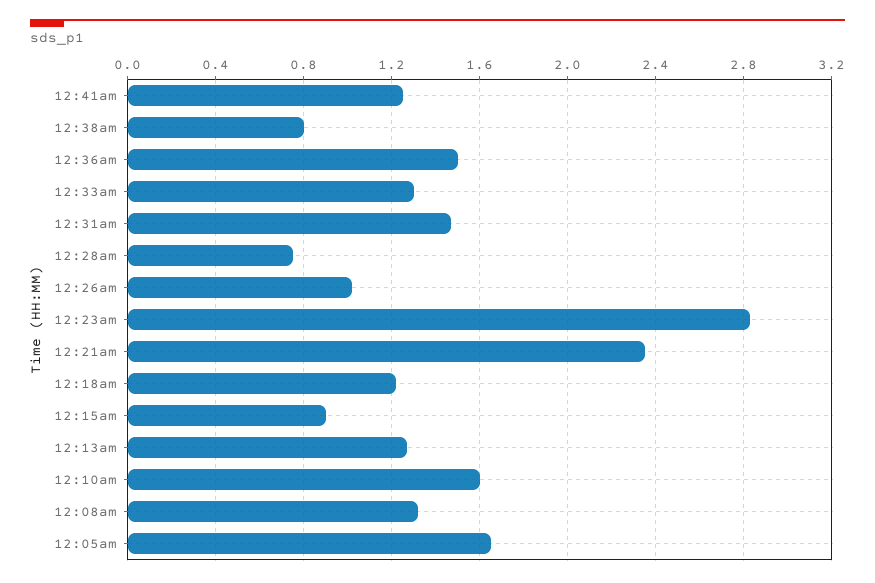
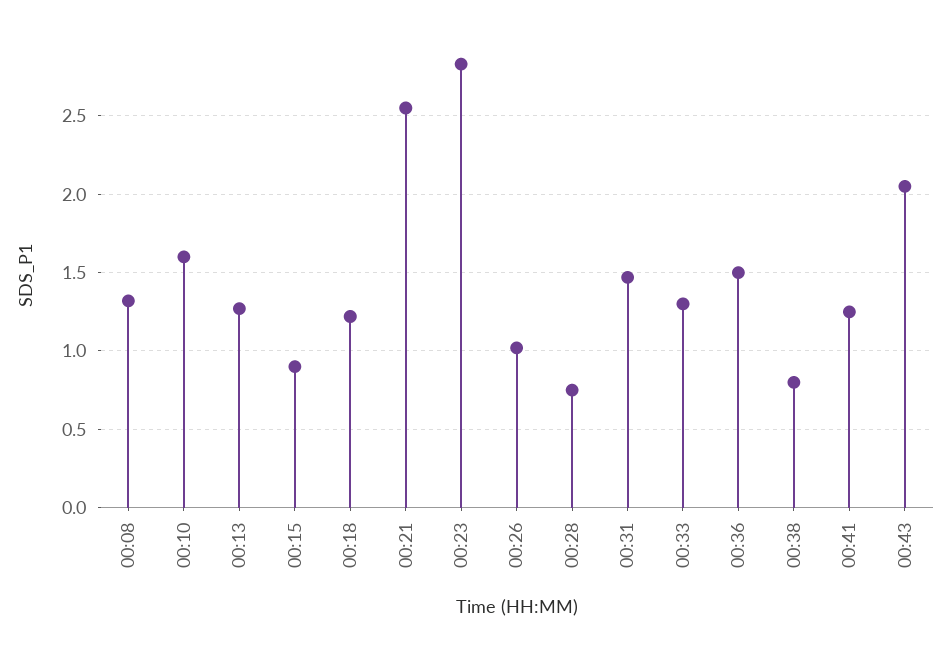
12:21am: 2.35 -> 2.55
12:05am: 1.65 -> none
00:43: none -> 2.05

